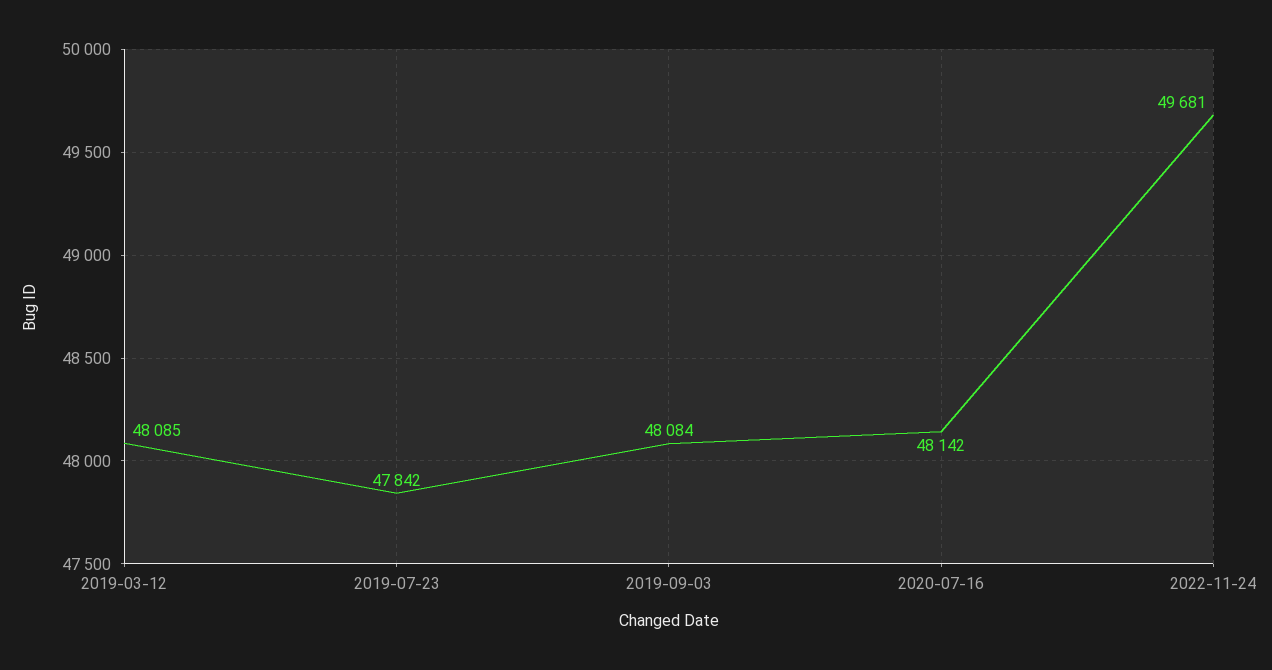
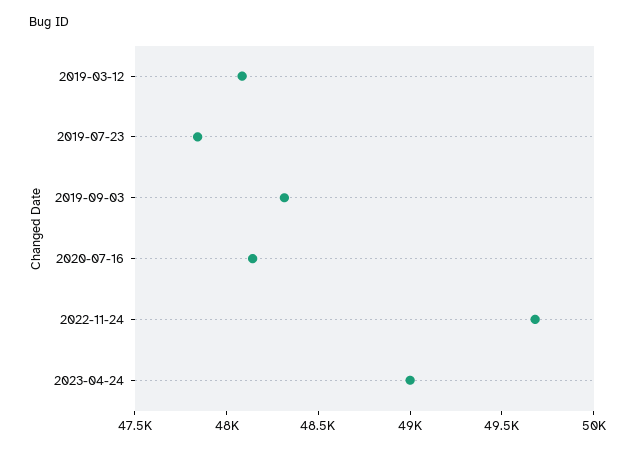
2019-09-03: 48084 -> 48300
2023-04-24: none -> 49000

